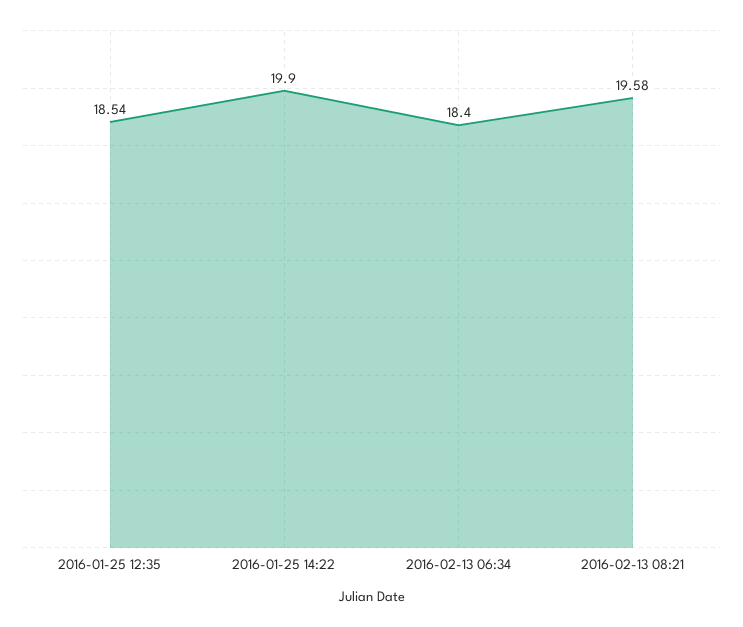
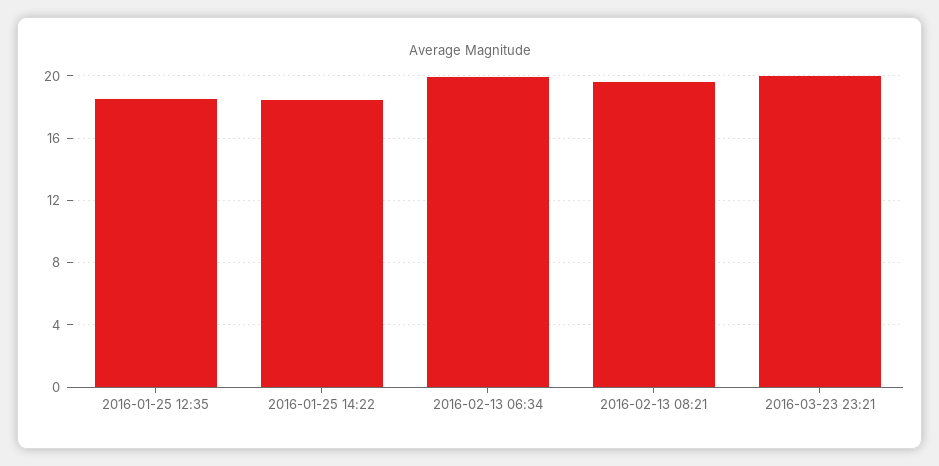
2016-01-25 14:22: 19.9 -> 18.5
2016-02-13 06:34: 18.4 -> 20
2016-03-23 23:21: none -> 20

